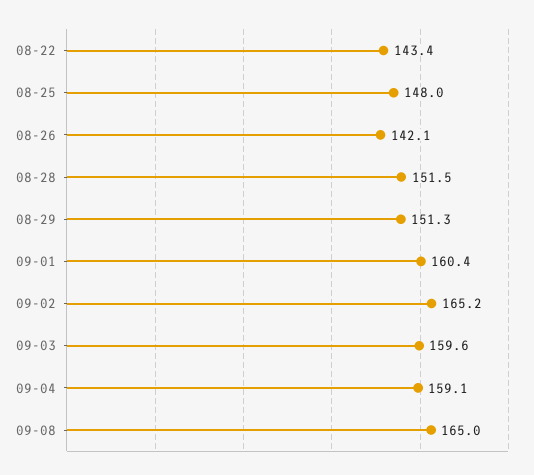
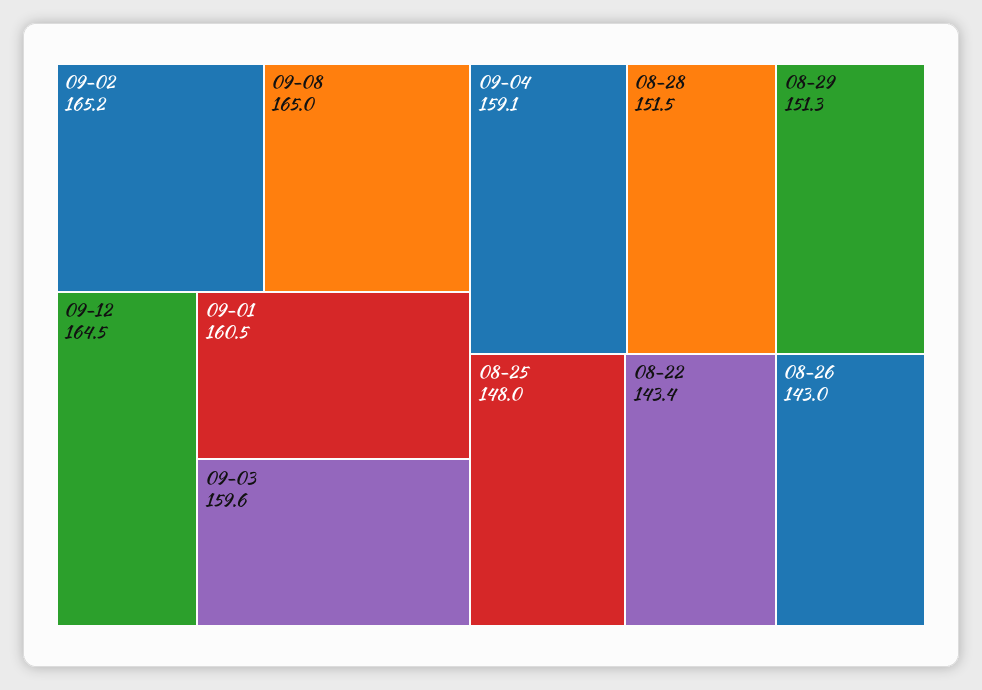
08-26: 142.1 -> 143
09-01: 160.4 -> 160.5
09-12: none -> 164.5

